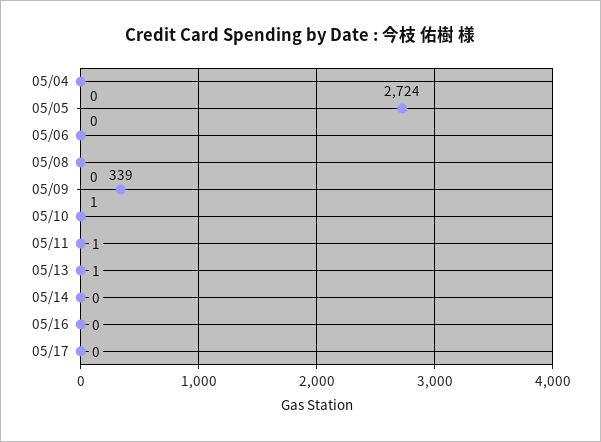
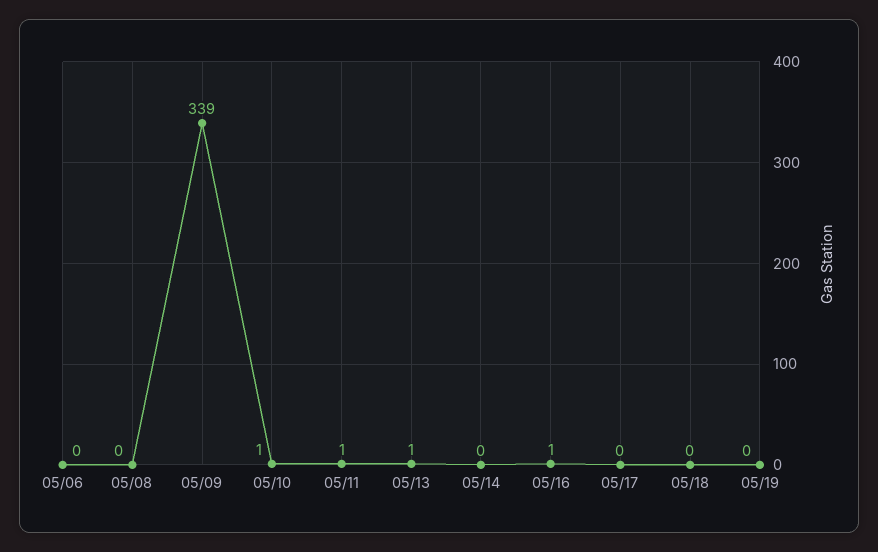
05/04: 0 -> none
05/05: 2724 -> none
05/16: 0 -> 1
05/18: none -> 0
05/19: none -> 0

